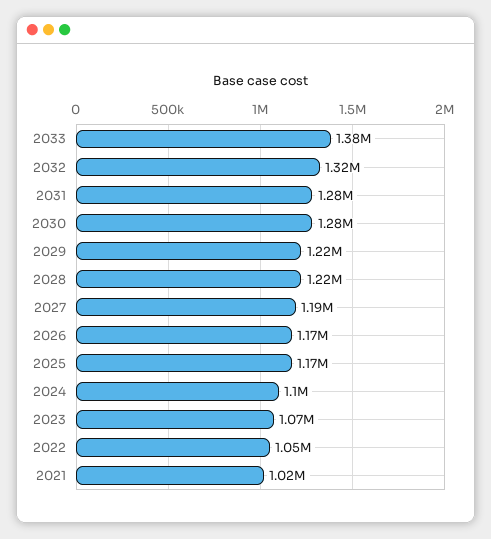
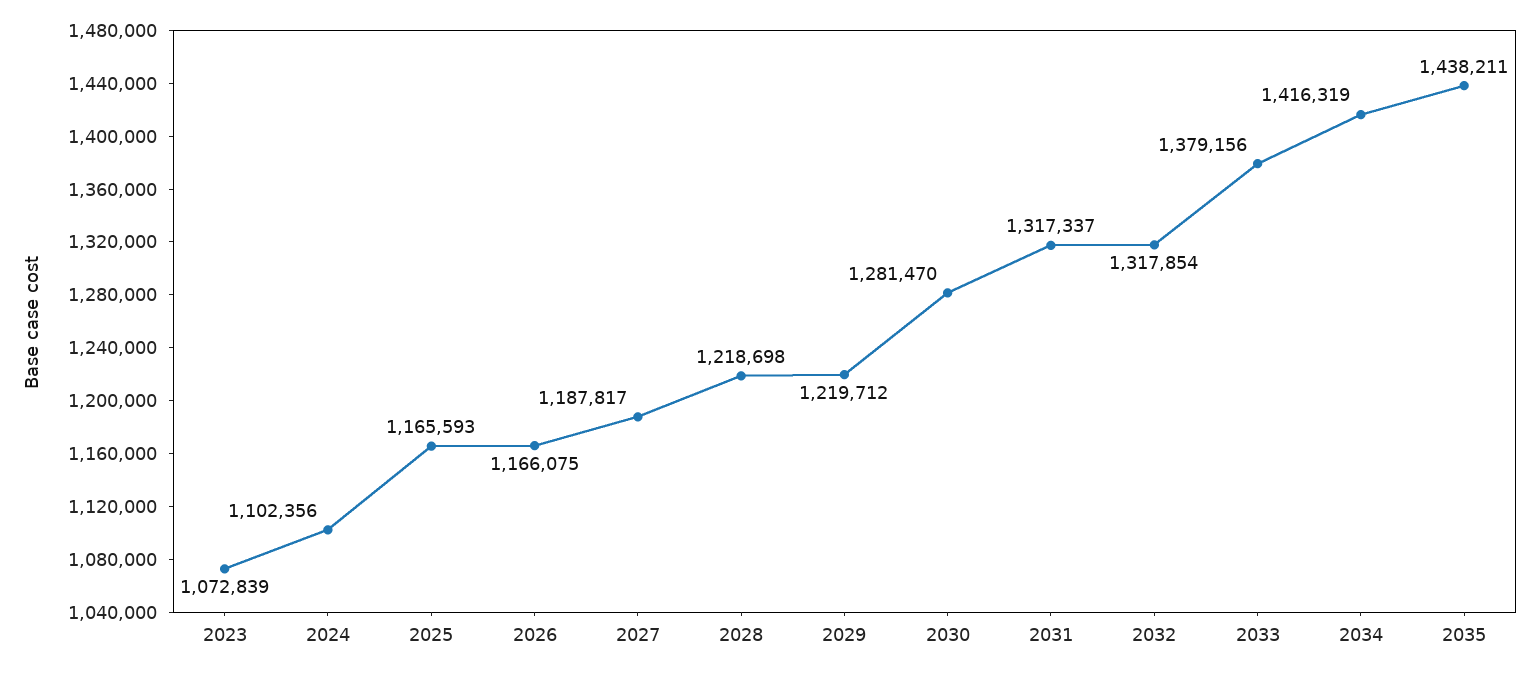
2031: 1280000 -> 1317337
2022: 1050000 -> none
2021: 1020000 -> none
2034: none -> 1416319
2035: none -> 1438211

